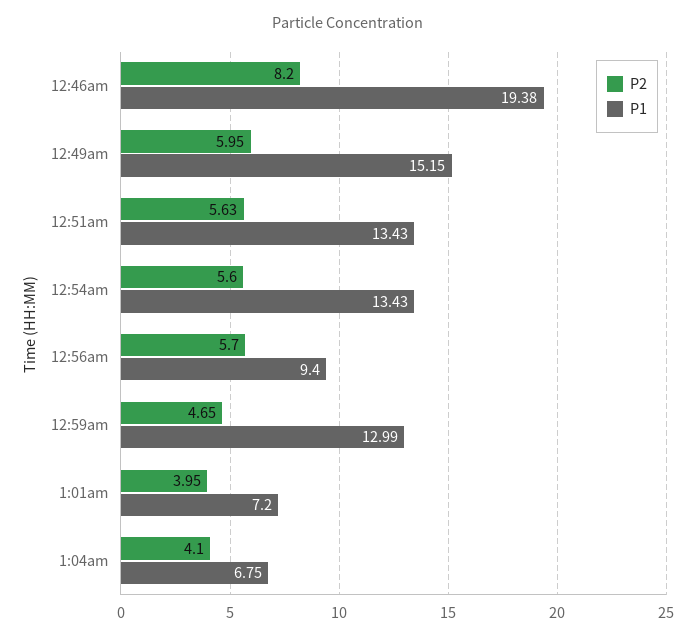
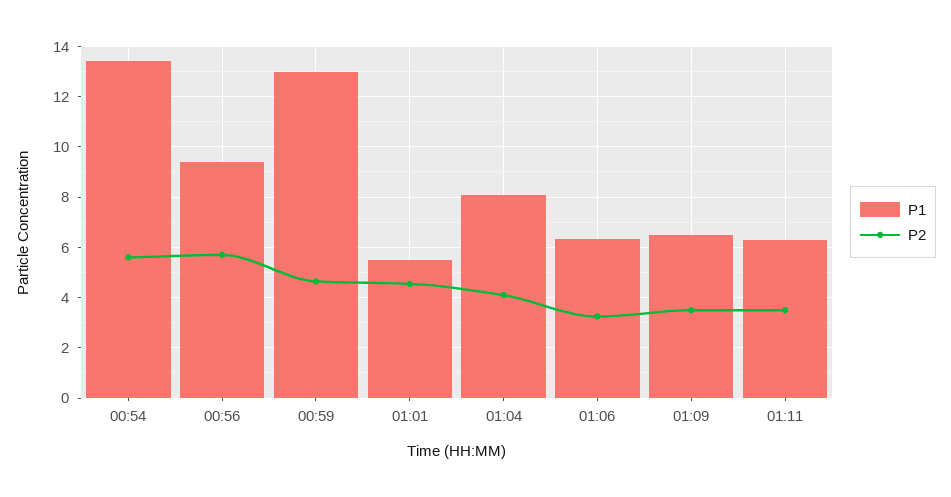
P2, 12:46am: 8.2 -> none
P1, 12:46am: 19.38 -> none
P2, 12:49am: 5.95 -> none
P1, 12:49am: 15.15 -> none
P2, 12:51am: 5.63 -> none
P1, 12:51am: 13.43 -> none
P2, 1:01am: 3.95 -> 4.5
P1, 1:01am: 7.2 -> 5.5
P1, 1:04am: 6.75 -> 8
P1, 01:06: none -> 6.25
P2, 01:06: none -> 3.25
P1, 01:09: none -> 6.5
P2, 01:09: none -> 3.5
P1, 01:11: none -> 6.25
P2, 01:11: none -> 3.5

